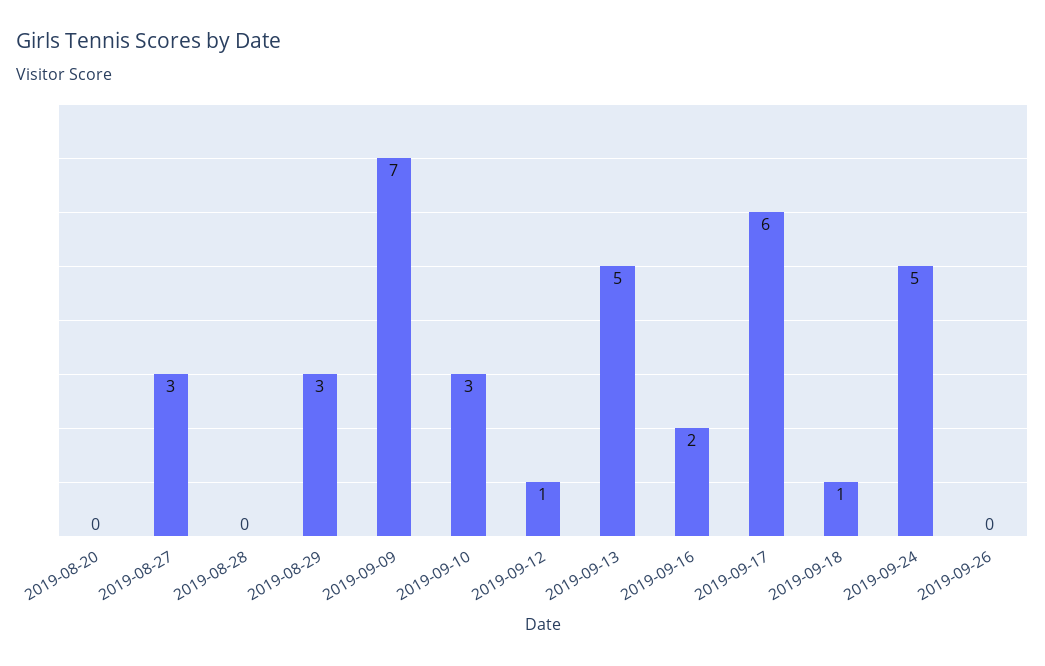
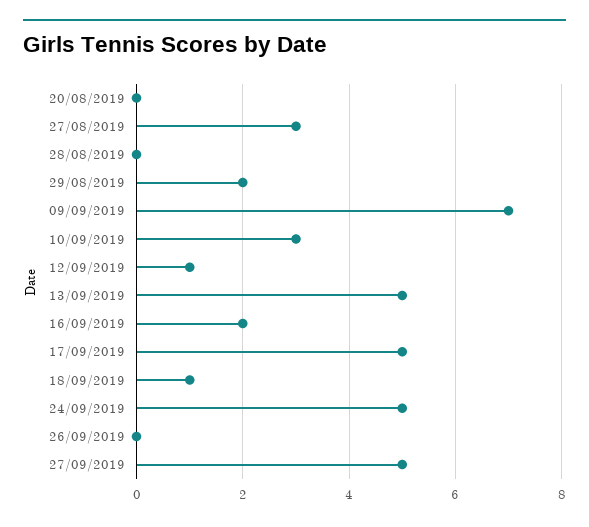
2019-08-29: 3 -> 2
2019-09-17: 6 -> 5
27/09/2019: none -> 5

